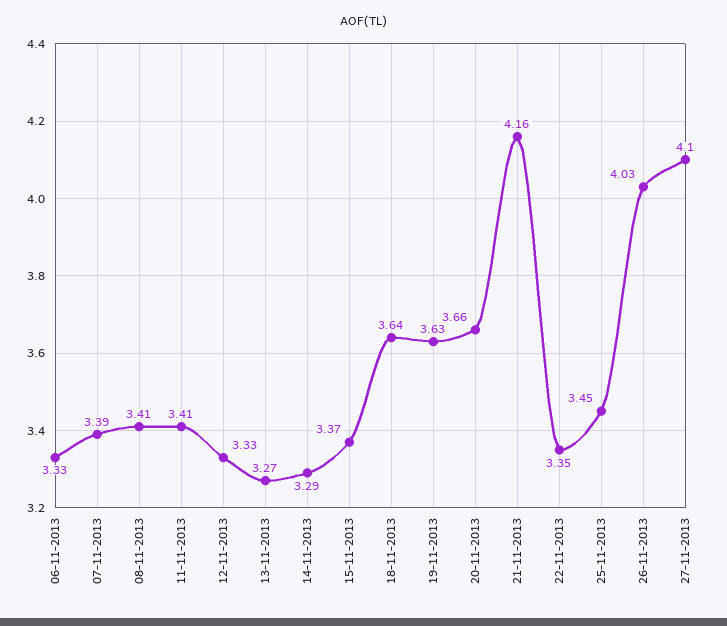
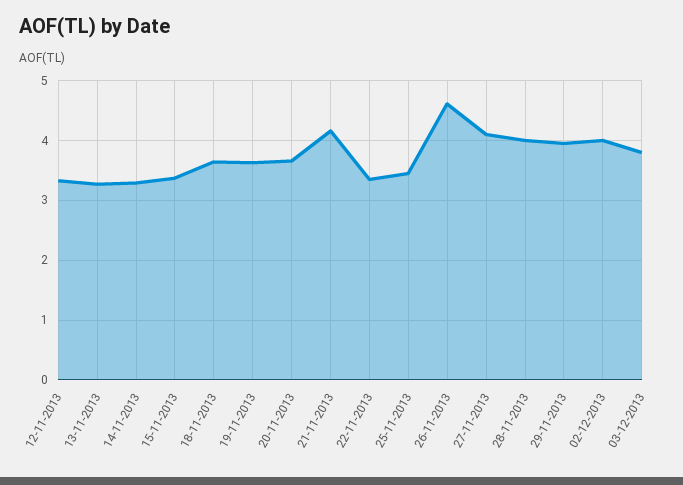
06-11-2013: 3.33 -> none
07-11-2013: 3.39 -> none
08-11-2013: 3.41 -> none
11-11-2013: 3.41 -> none
26-11-2013: 4.03 -> 4.6
28-11-2013: none -> 4
29-11-2013: none -> 4
02-12-2013: none -> 4
03-12-2013: none -> 3.8

